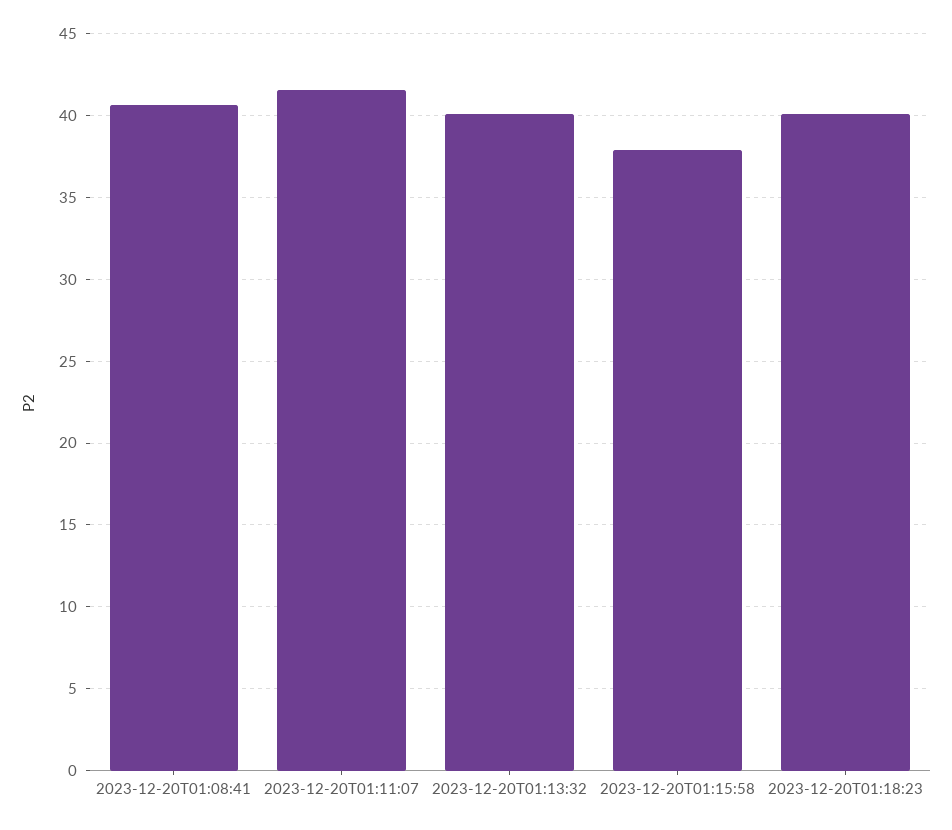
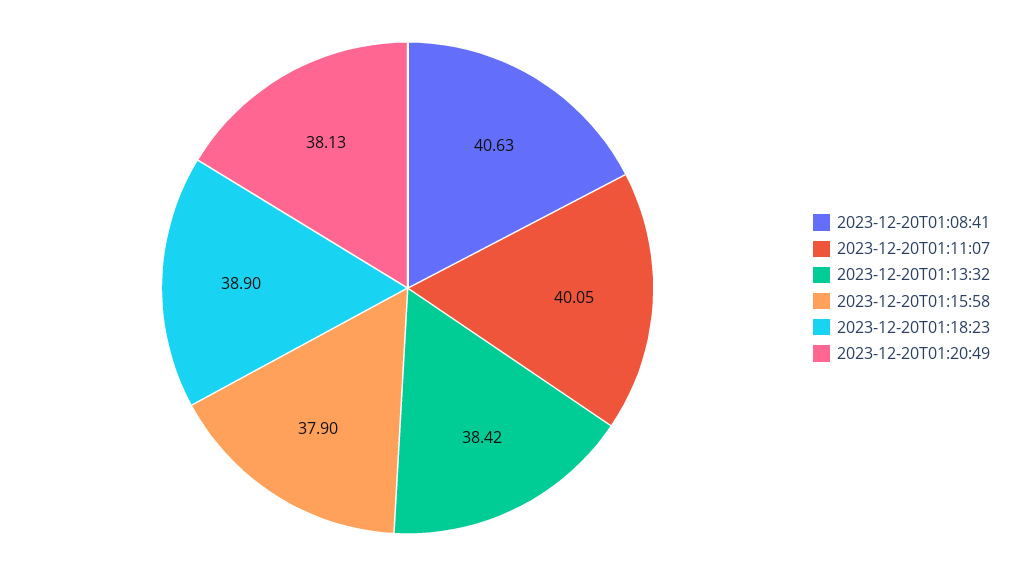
2023-12-20T01:11:07: 41.5 -> 40.05
2023-12-20T01:13:32: 40 -> 38.42
2023-12-20T01:18:23: 40 -> 38.9
2023-12-20T01:20:49: none -> 38.13

